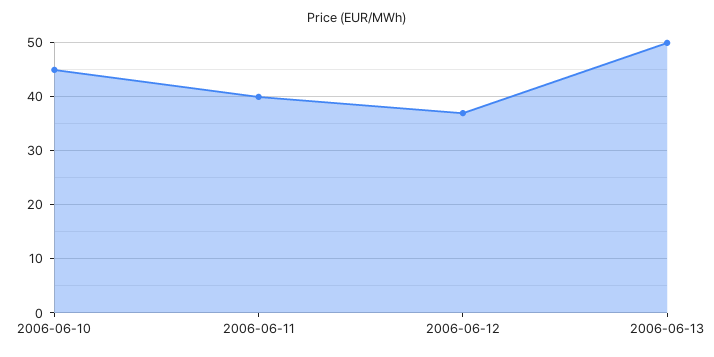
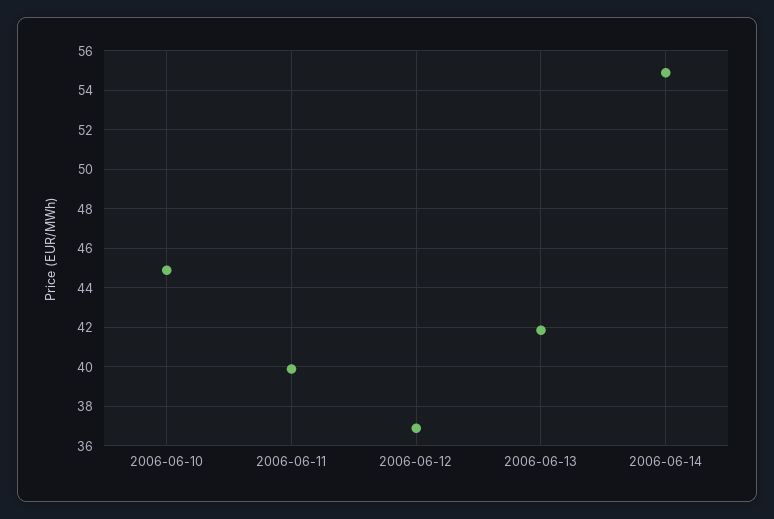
2006-06-13: 50 -> 42
2006-06-14: none -> 55

